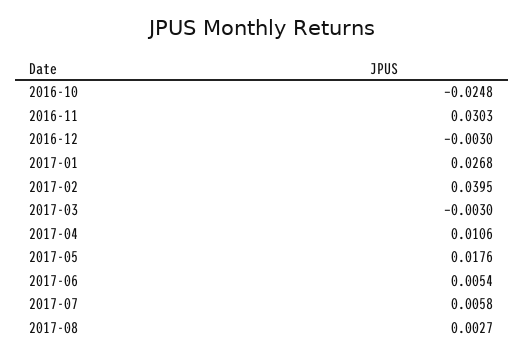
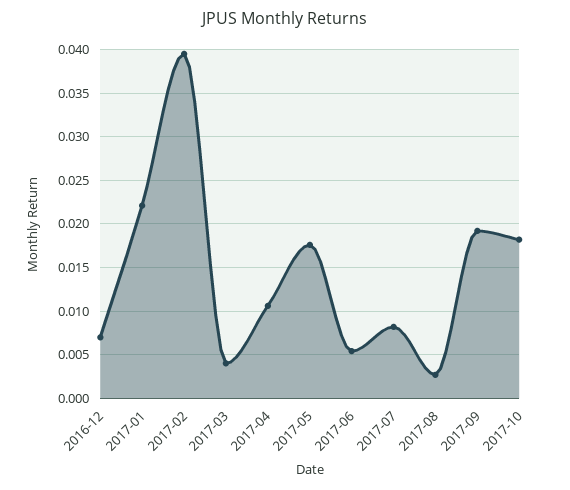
2016-10: -0.0248 -> none
2016-11: 0.0303 -> none
2016-12: -0.003 -> 0.007
2017-01: 0.0268 -> 0.022
2017-03: -0.003 -> 0.004
2017-07: 0.0058 -> 0.008
2017-09: none -> 0.019
2017-10: none -> 0.018

